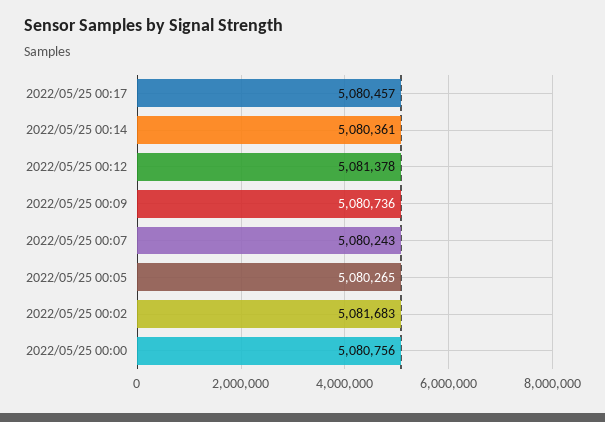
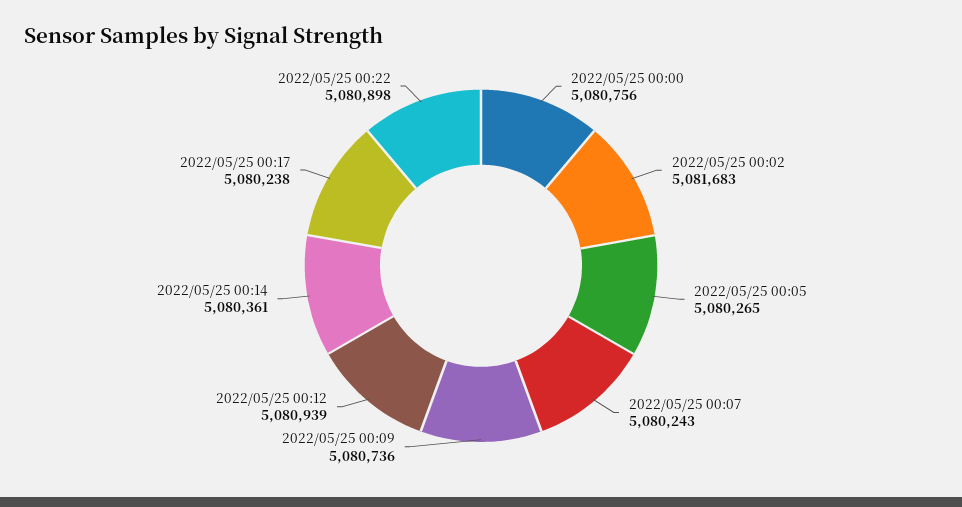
2022/05/25 00:17: 5080457 -> 5080238
2022/05/25 00:12: 5081378 -> 5080939
2022/05/25 00:22: none -> 5080898

